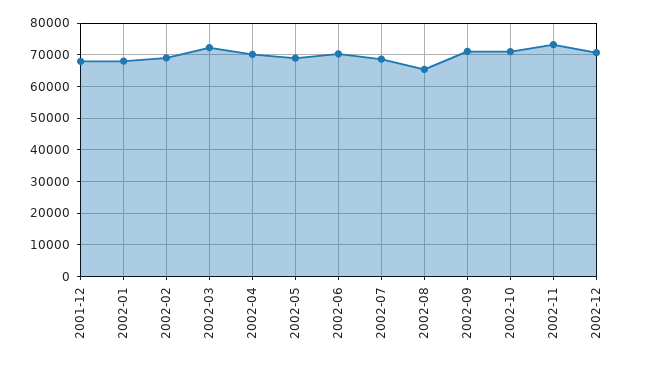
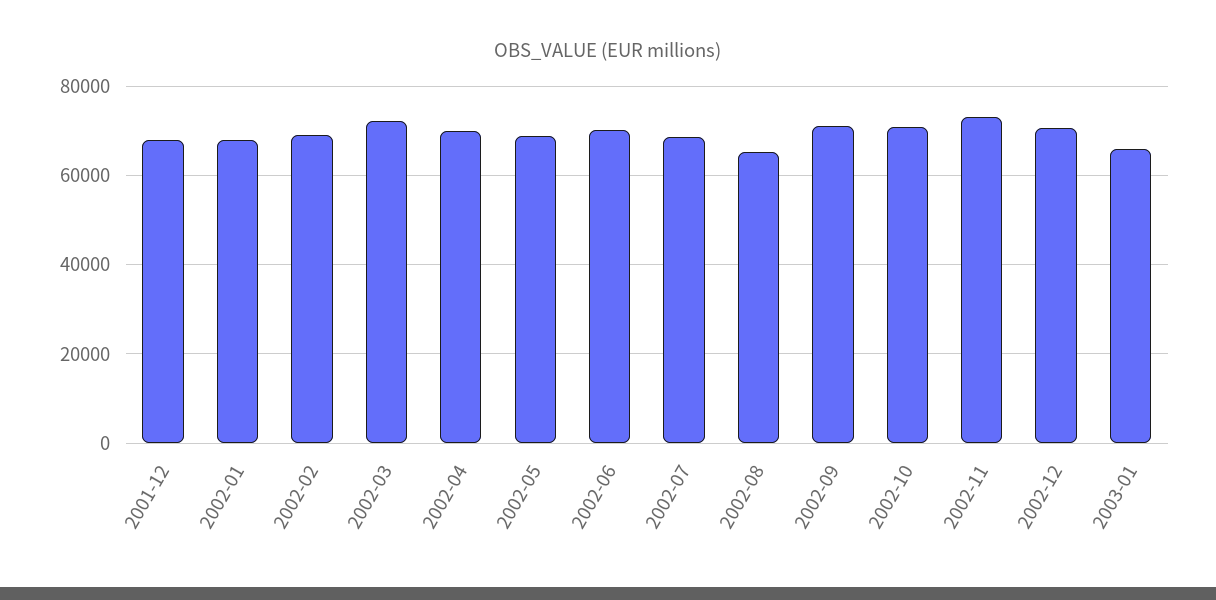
2003-01: none -> 66000

